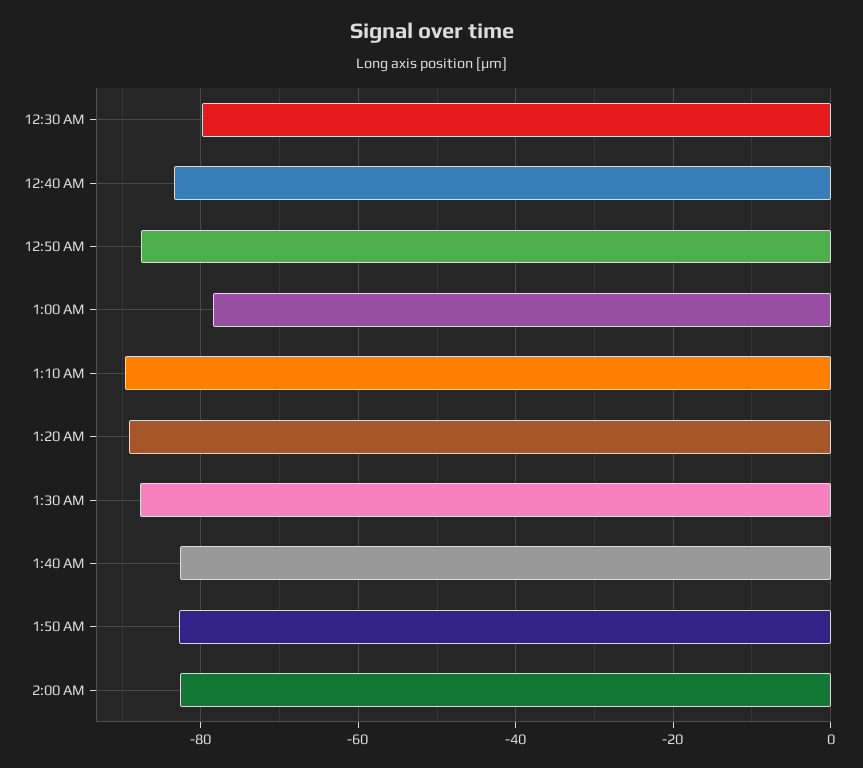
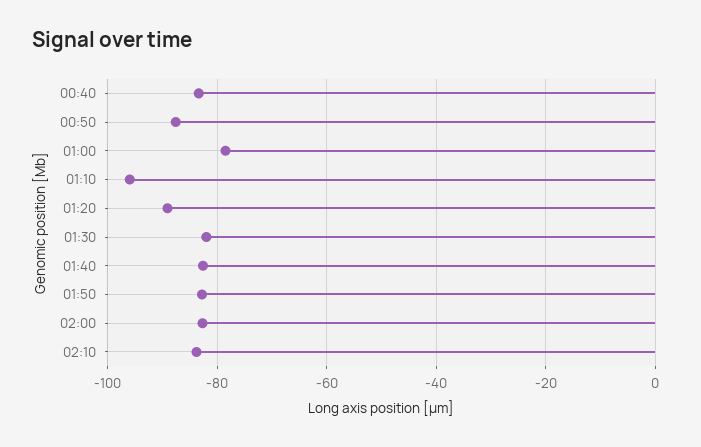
12:30 AM: -80 -> none
1:10 AM: -90 -> -96
1:30 AM: -88 -> -82
02:10: none -> -84

